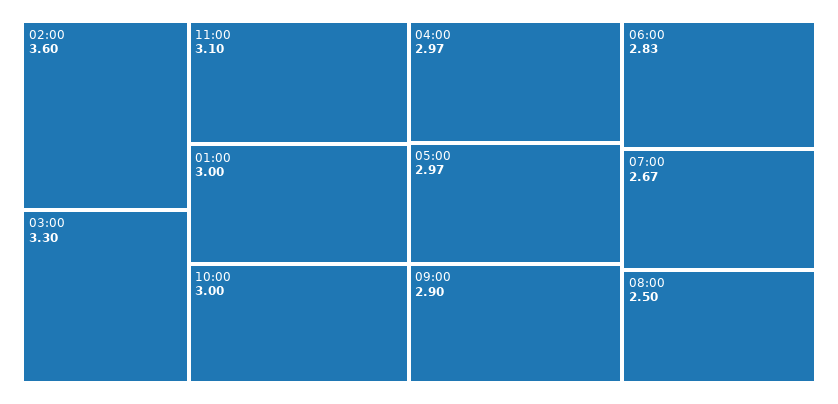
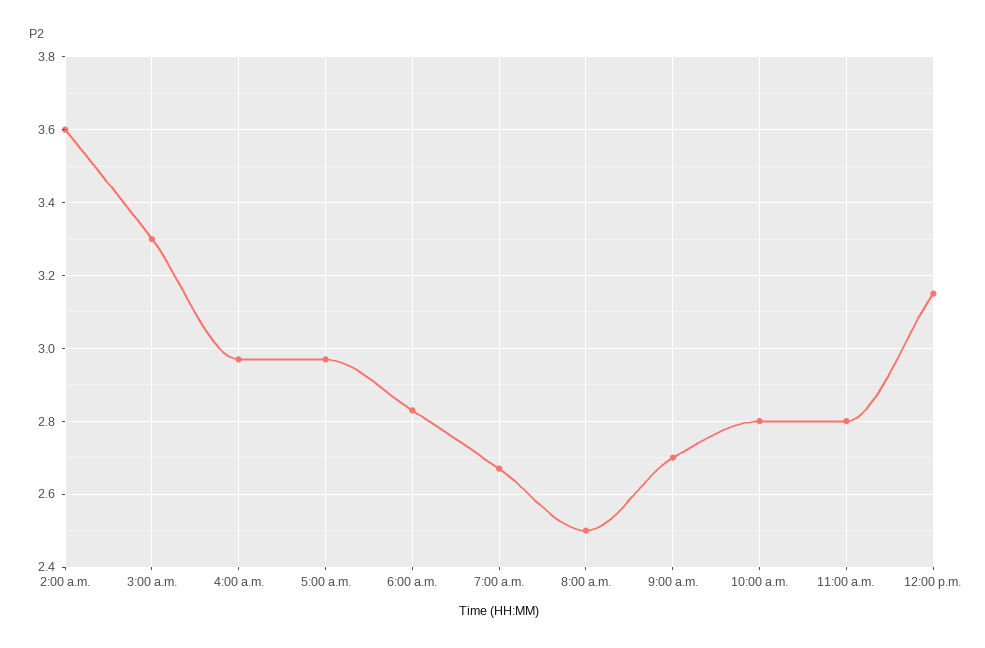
11:00: 3.1 -> 2.8
01:00: 3 -> none
10:00: 3 -> 2.8
09:00: 2.9 -> 2.7
12:00 p.m.: none -> 3.15

